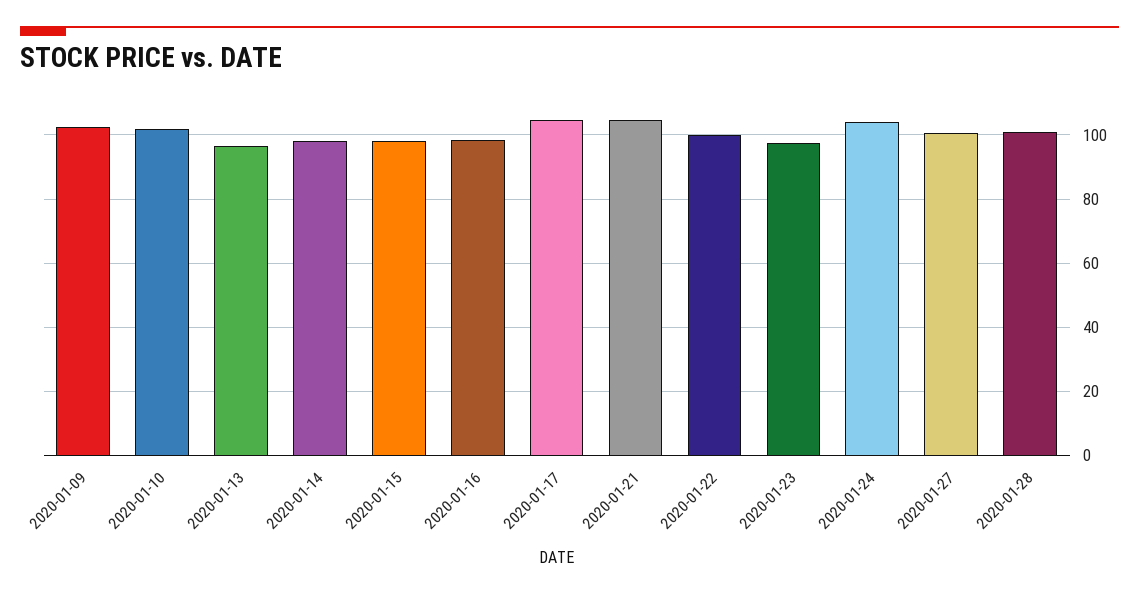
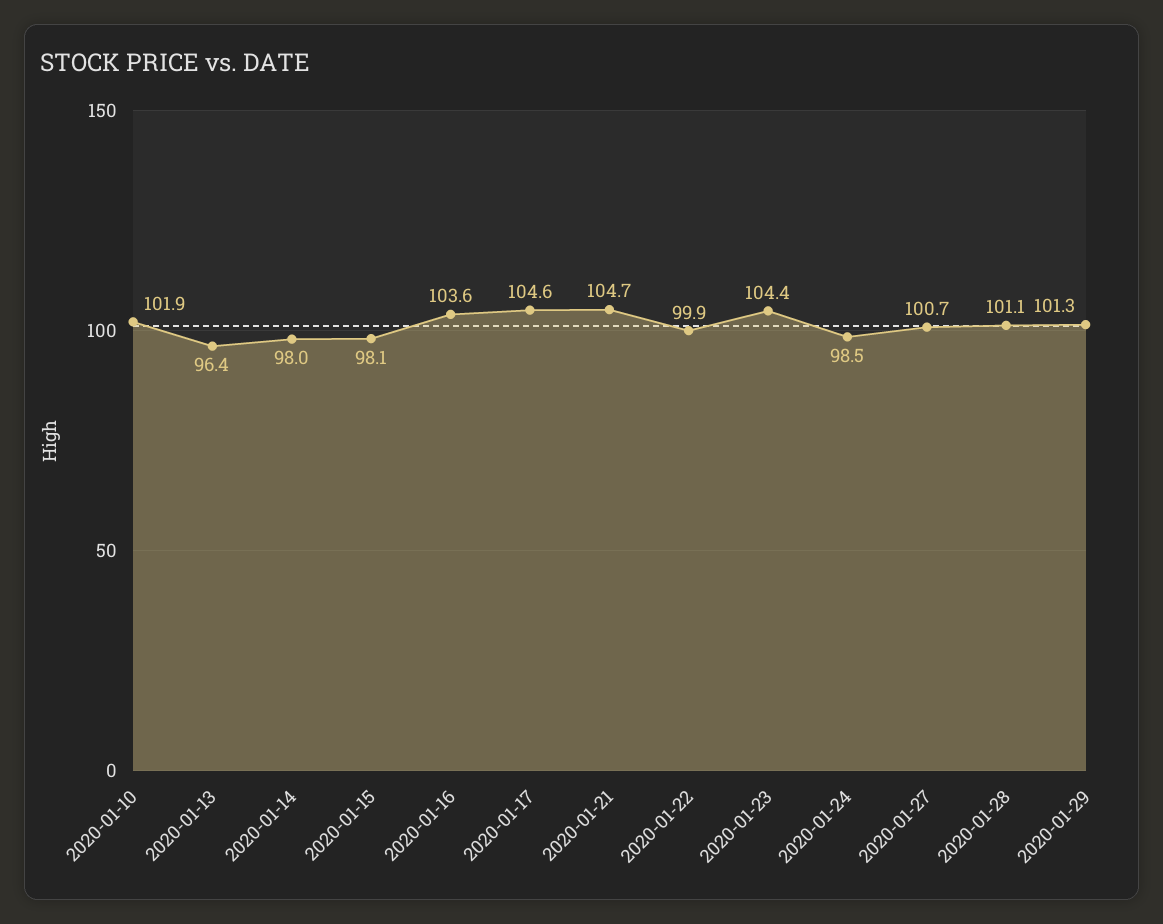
2020-01-09: 102 -> none
2020-01-16: 98 -> 103.6
2020-01-23: 98 -> 104.4
2020-01-24: 104 -> 98.5
2020-01-29: none -> 101.3

